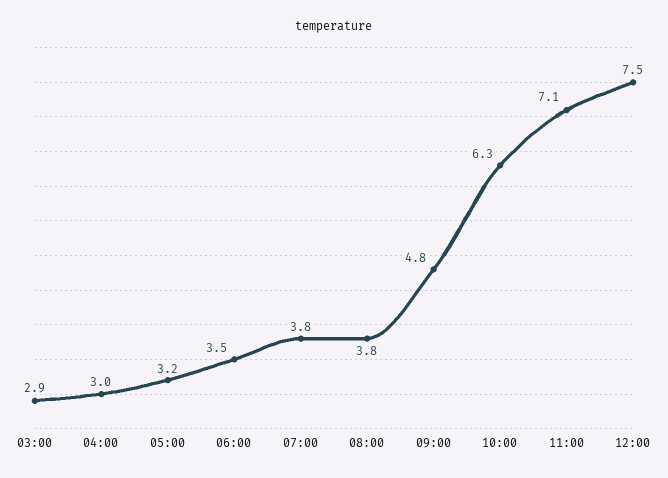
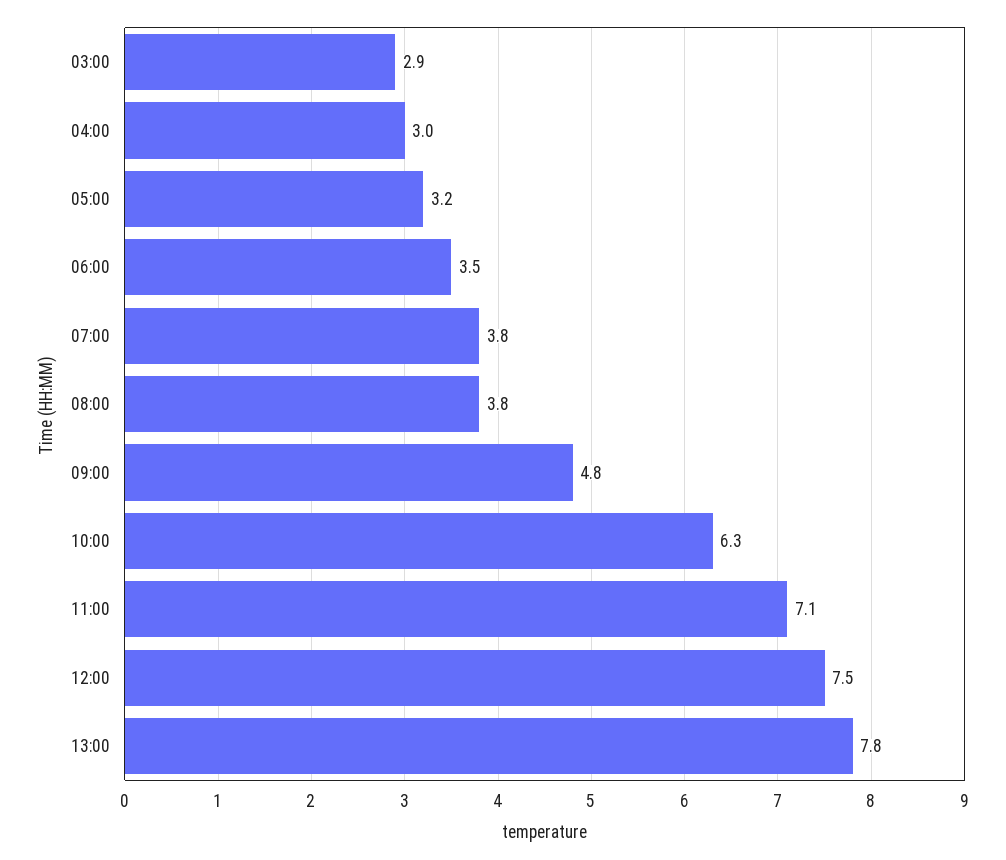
13:00: none -> 7.8

